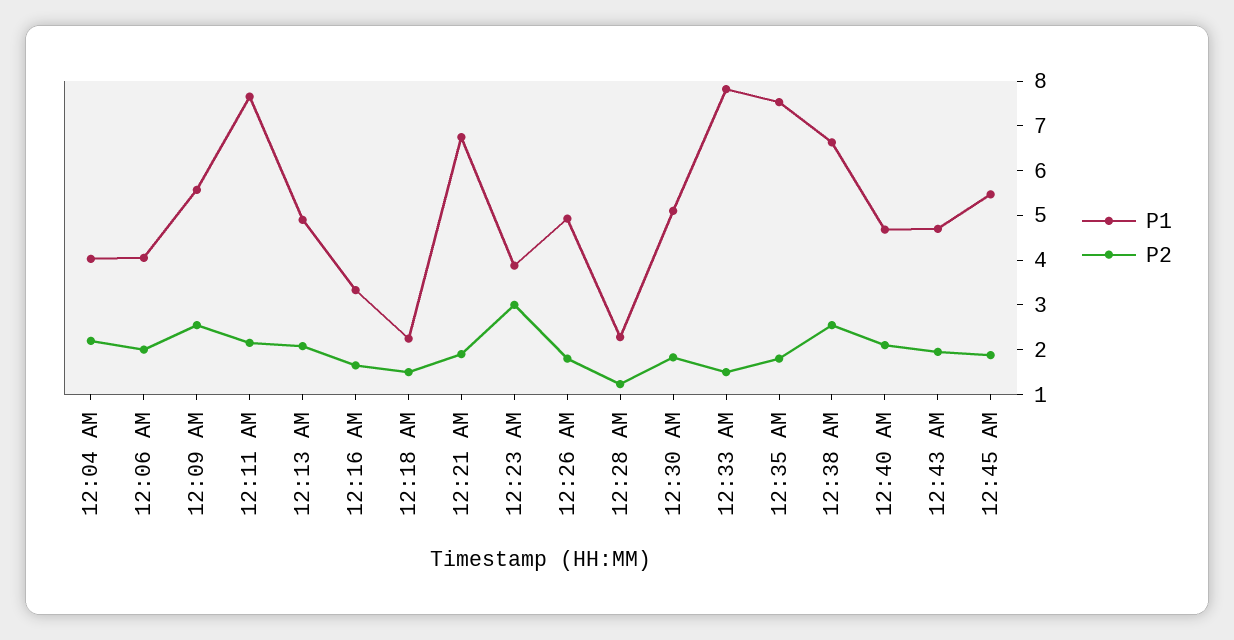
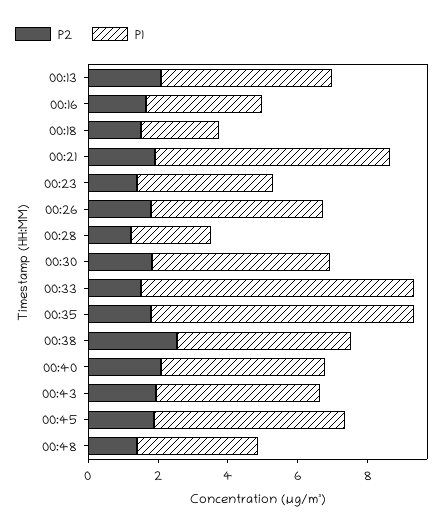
P1, 12:04 AM: 4 -> none
P2, 12:04 AM: 2.2 -> none
P1, 12:06 AM: 4 -> none
P2, 12:06 AM: 2 -> none
P1, 12:09 AM: 5.6 -> none
P2, 12:09 AM: 2.6 -> none
P1, 12:11 AM: 7.6 -> none
P2, 12:11 AM: 2.2 -> none
P2, 12:23 AM: 3 -> 1.5
P1, 12:38 AM: 6.6 -> 5
P2, 00:48: none -> 1.5
P1, 00:48: none -> 3.5

